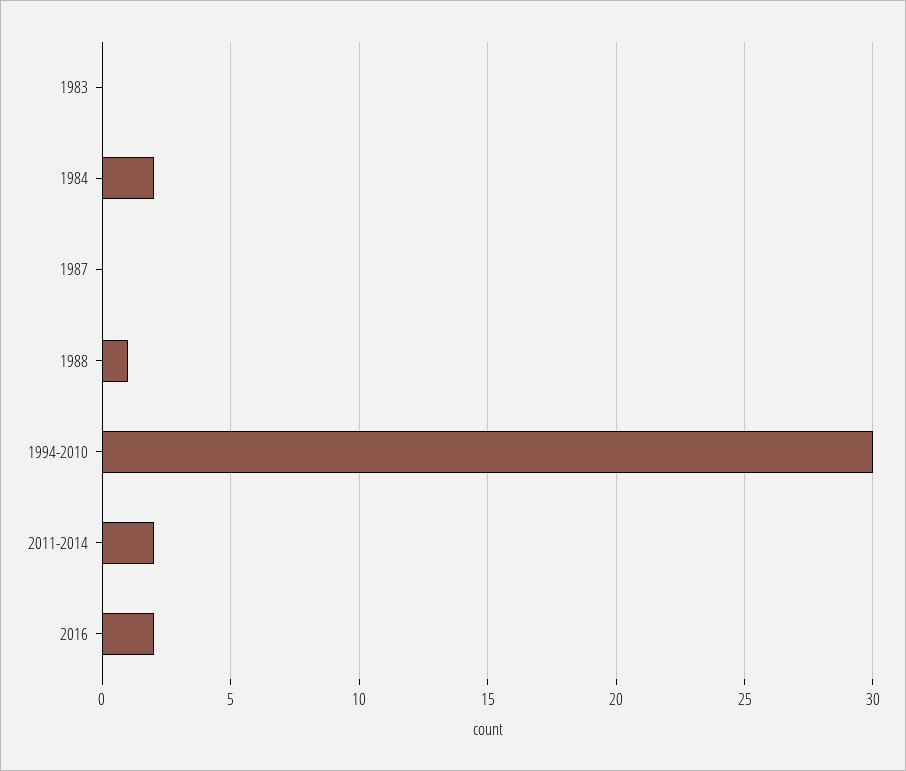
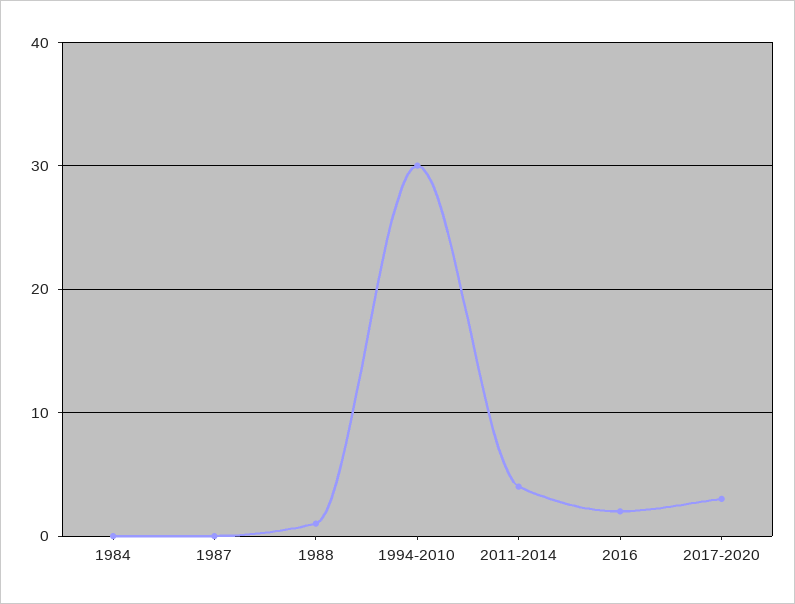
1983: 0 -> none
1984: 2 -> 0
2011-2014: 2 -> 4
2017-2020: none -> 3

